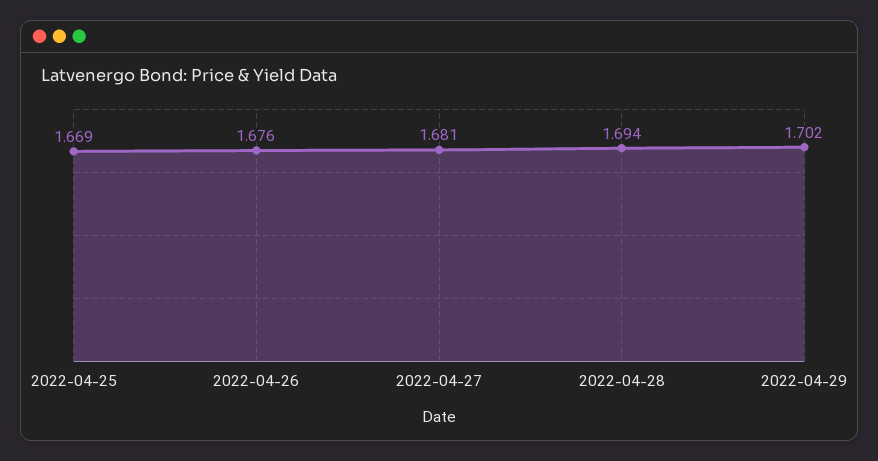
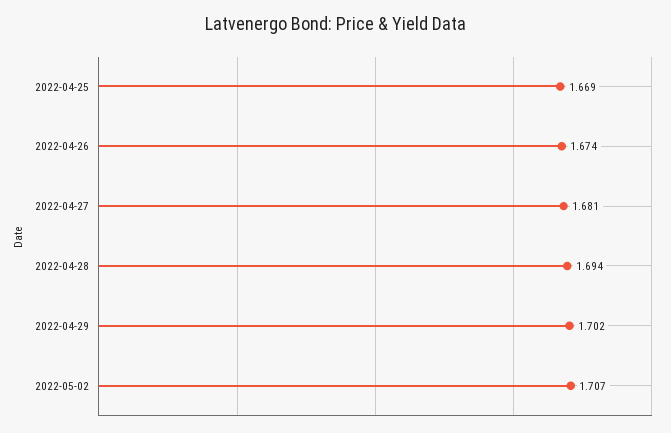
2022-04-26: 1.676 -> 1.674
2022-05-02: none -> 1.707

